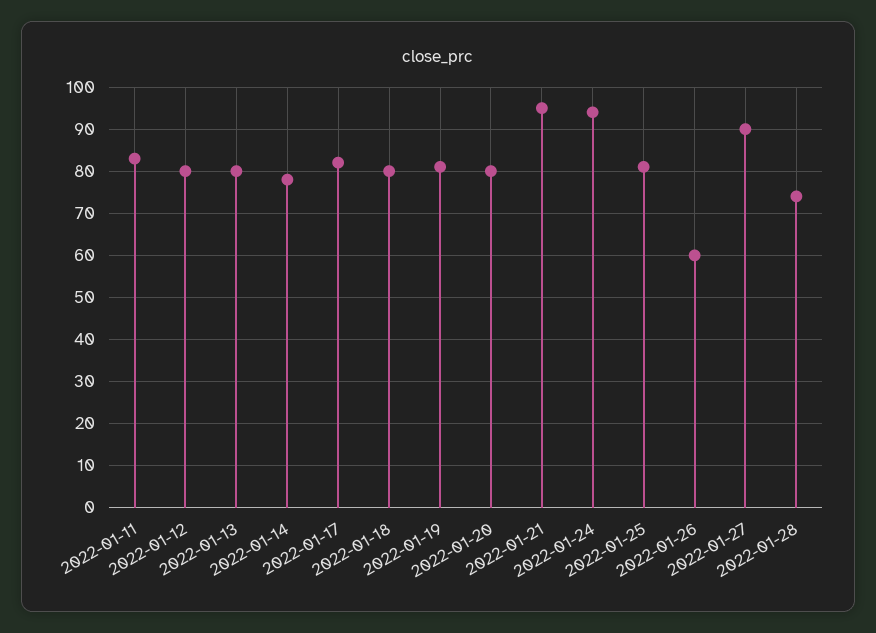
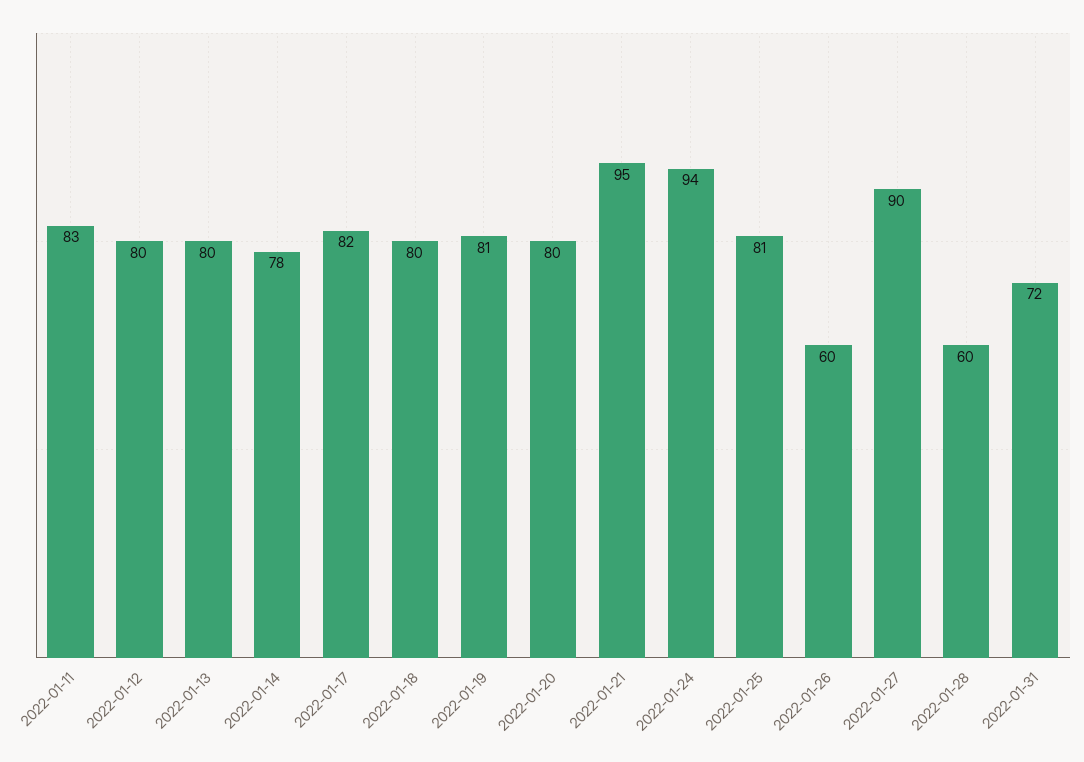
2022-01-28: 75 -> 60
2022-01-31: none -> 72

